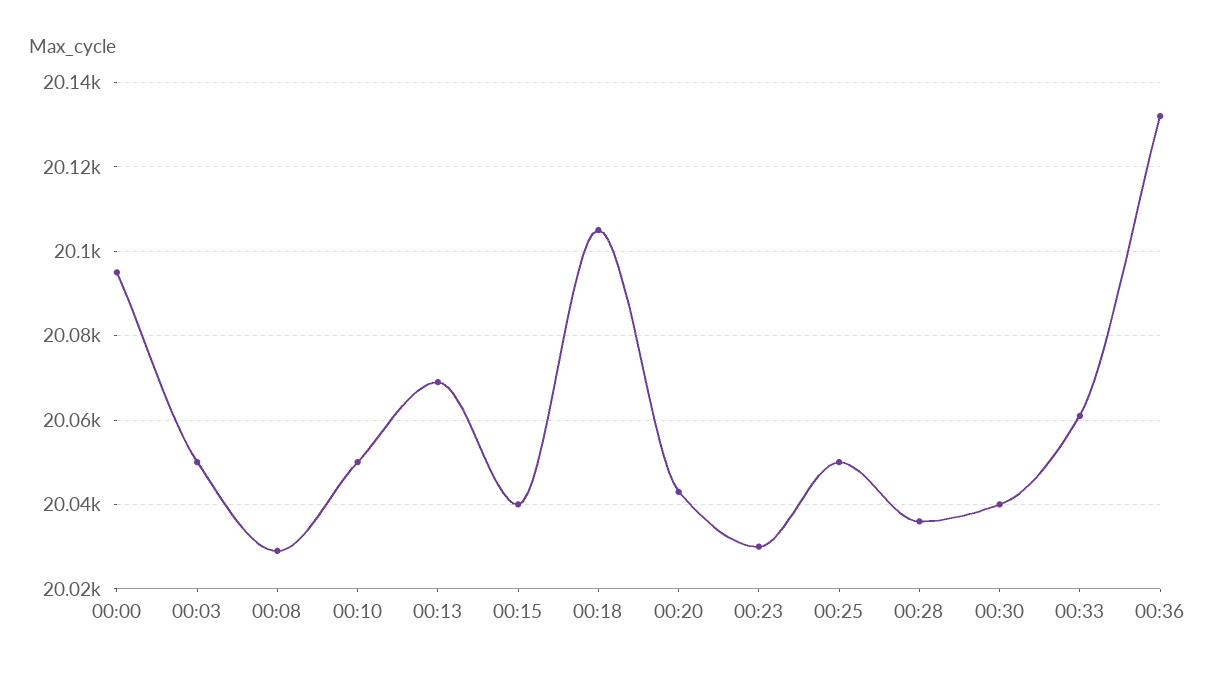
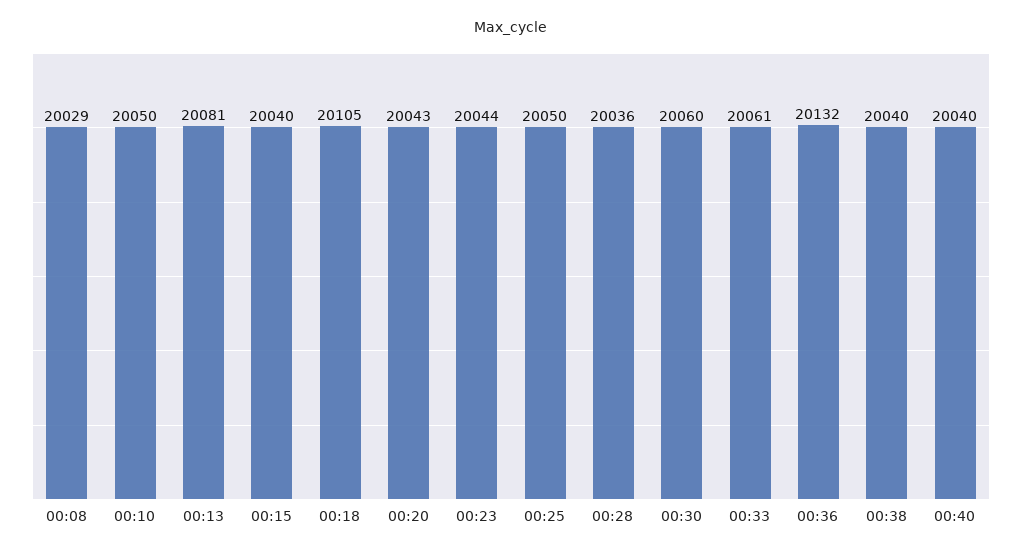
00:00: 20095 -> none
00:03: 20050 -> none
00:13: 20070 -> 20081
00:23: 20030 -> 20044
00:30: 20040 -> 20060
00:38: none -> 20040
00:40: none -> 20040

